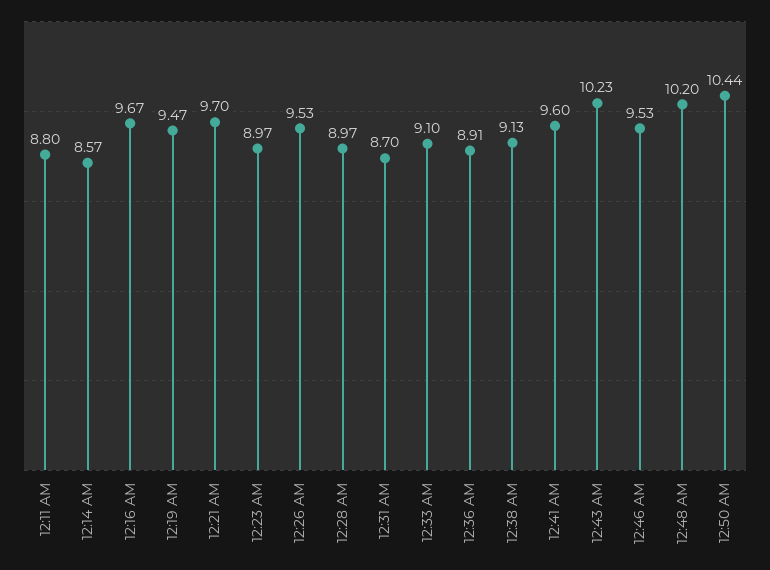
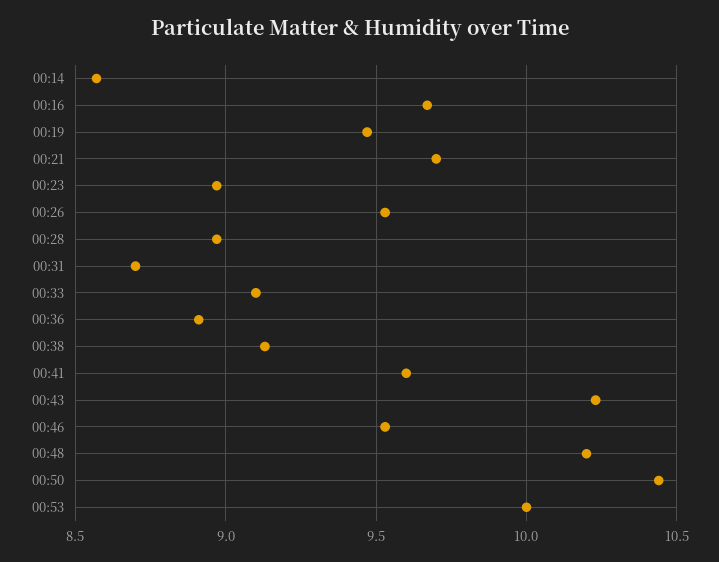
12:11 AM: 8.8 -> none
00:53: none -> 10

